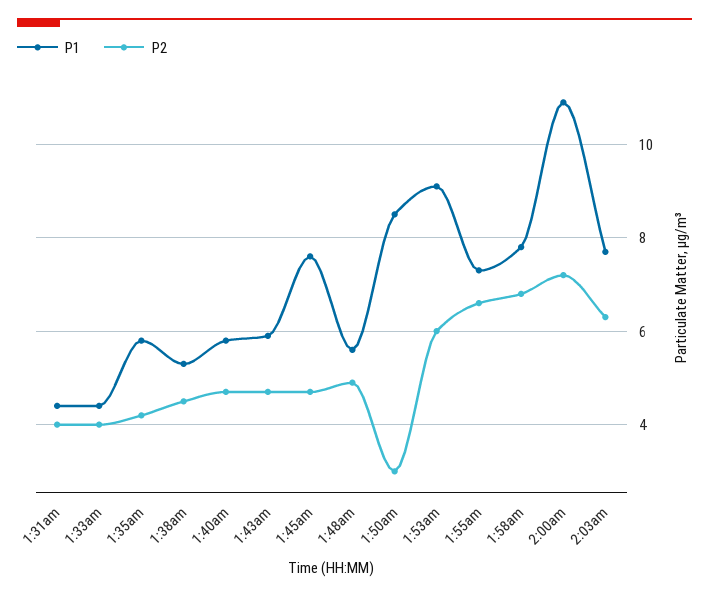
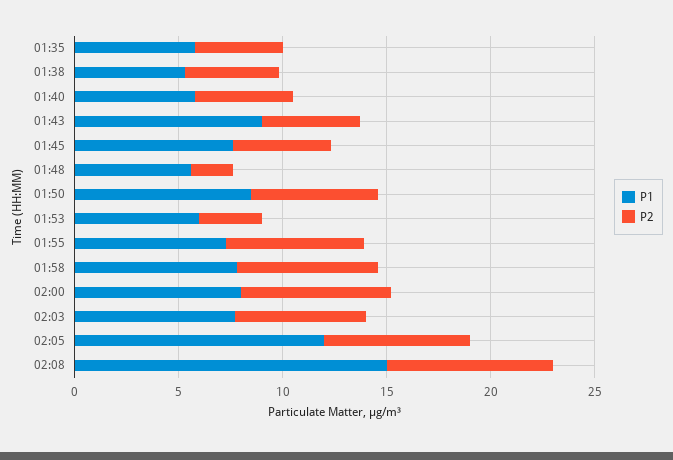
P1, 1:31am: 4.5 -> none
P2, 1:31am: 4 -> none
P1, 1:33am: 4.5 -> none
P2, 1:33am: 4 -> none
P1, 1:43am: 6 -> 9
P2, 1:48am: 5 -> 2
P2, 1:50am: 3 -> 6
P1, 1:53am: 9 -> 6
P2, 1:53am: 6 -> 3
P1, 2:00am: 11 -> 8
P1, 02:05: none -> 12
P2, 02:05: none -> 7
P1, 02:08: none -> 15
P2, 02:08: none -> 8

